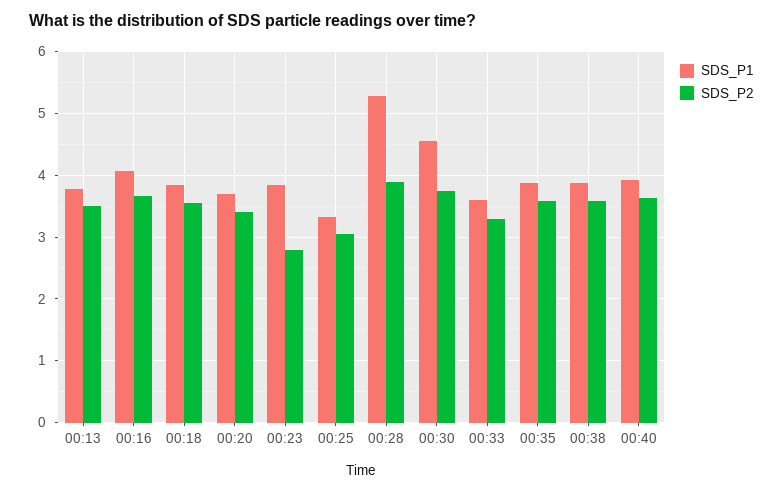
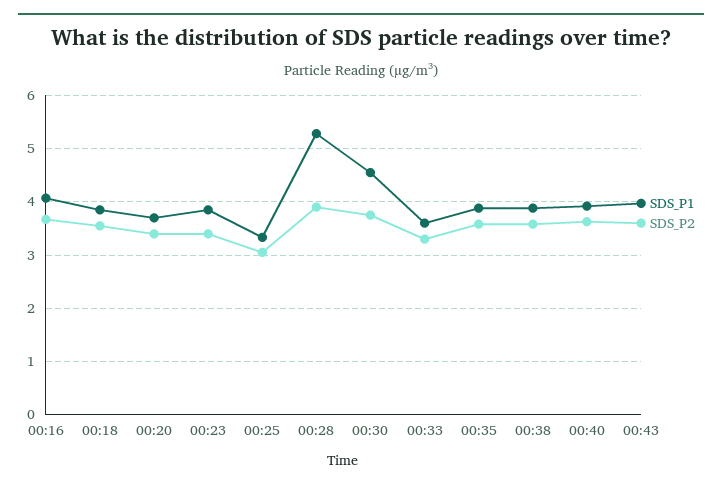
SDS_P1, 00:13: 3.8 -> none
SDS_P2, 00:13: 3.5 -> none
SDS_P2, 00:23: 2.8 -> 3.4
SDS_P1, 00:43: none -> 4
SDS_P2, 00:43: none -> 3.6

